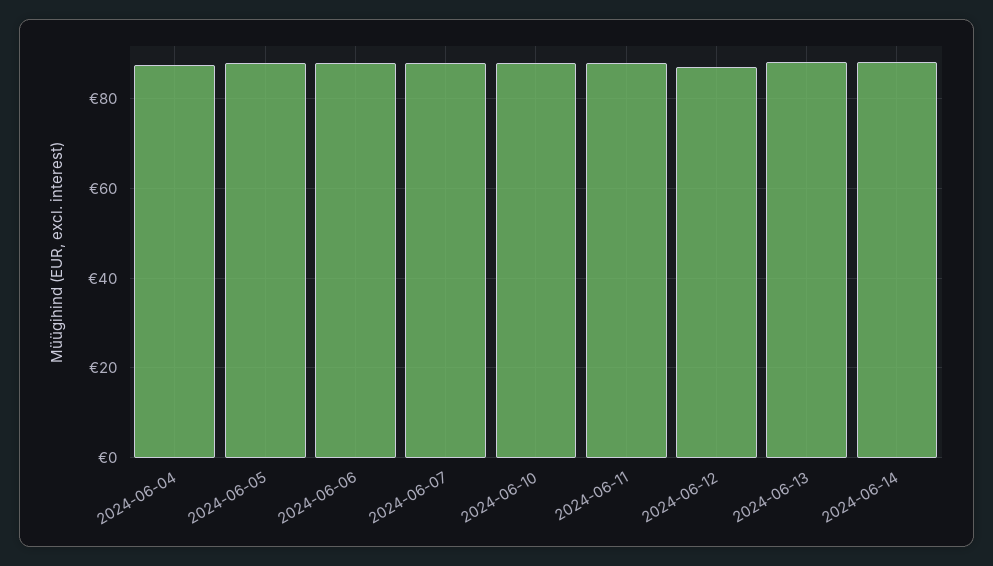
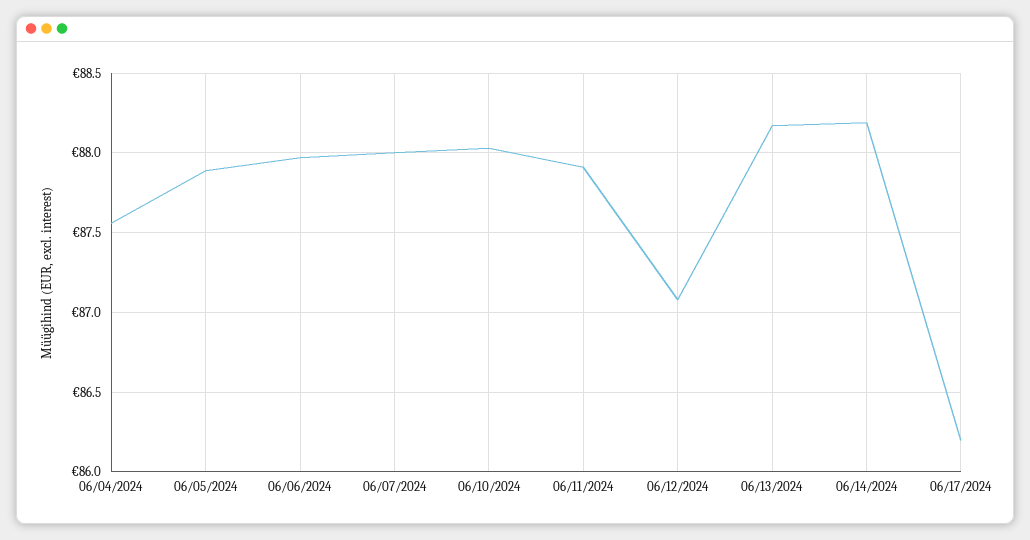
06/17/2024: none -> 86.2

